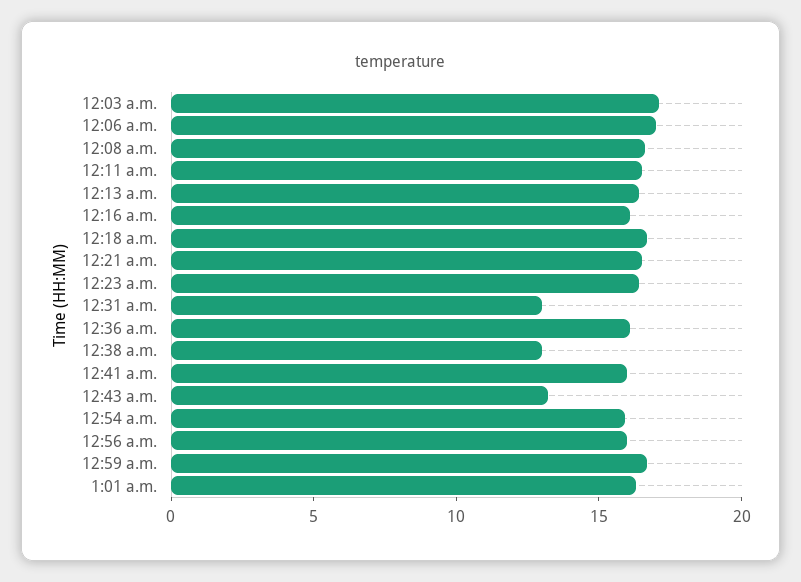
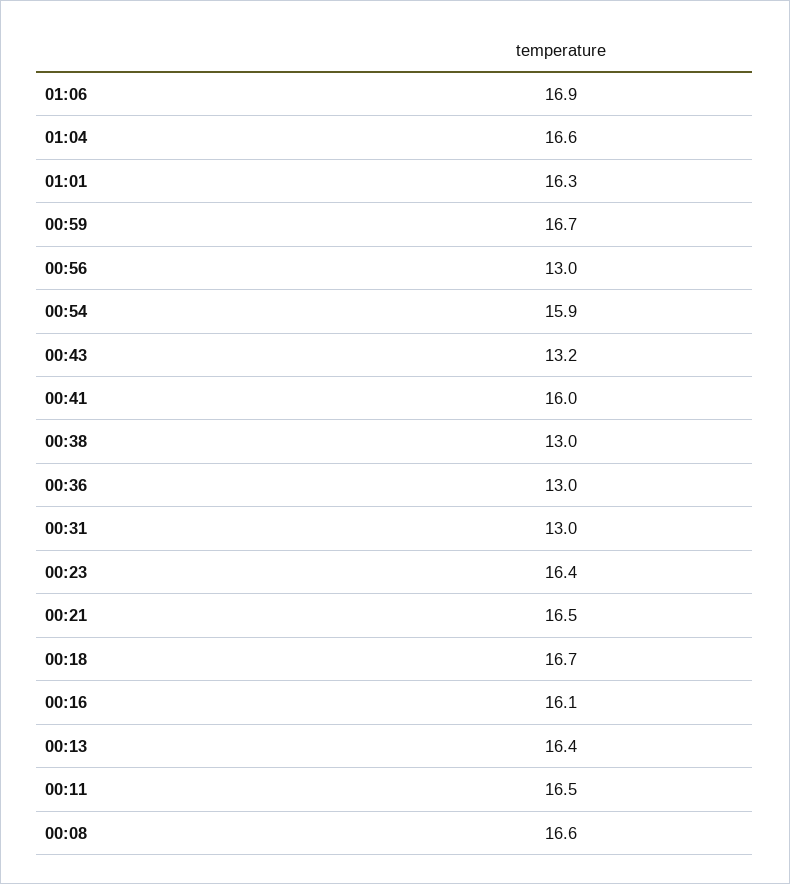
12:03 a.m.: 17 -> none
12:06 a.m.: 17 -> none
12:36 a.m.: 16 -> 13
12:56 a.m.: 16 -> 13
01:06: none -> 16.9
01:04: none -> 16.6

